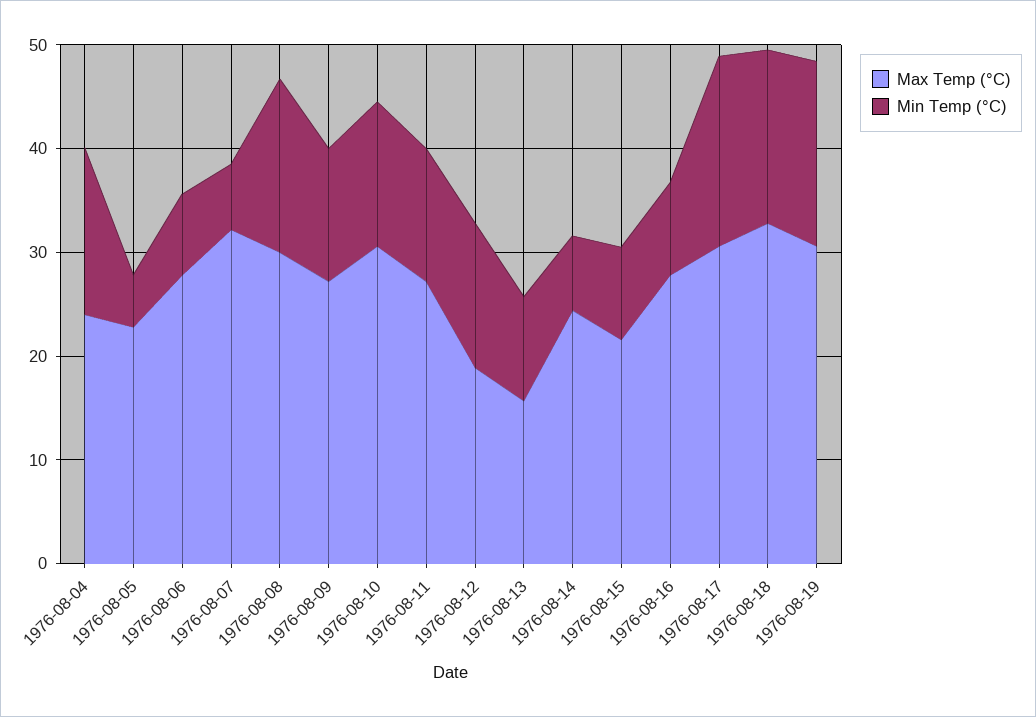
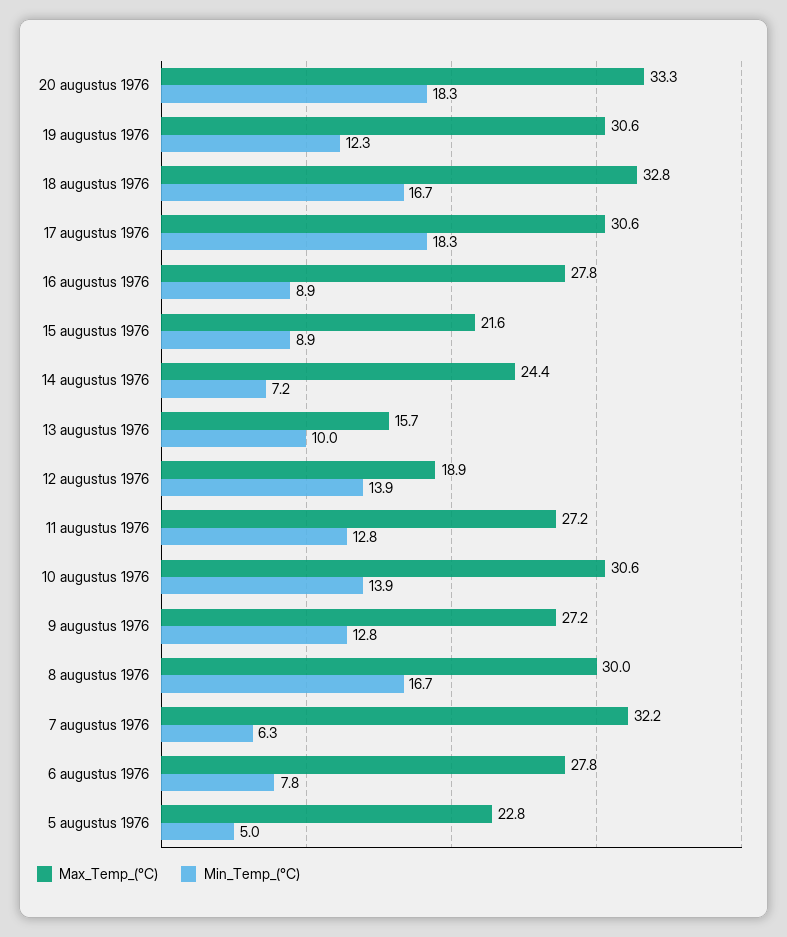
Max Temp (°C), 1976-08-04: 24 -> none
Min Temp (°C), 1976-08-04: 16 -> none
Min Temp (°C), 1976-08-19: 18 -> 12.3
Max Temp (°C), 20 augustus 1976: none -> 33.3
Min Temp (°C), 20 augustus 1976: none -> 18.3

